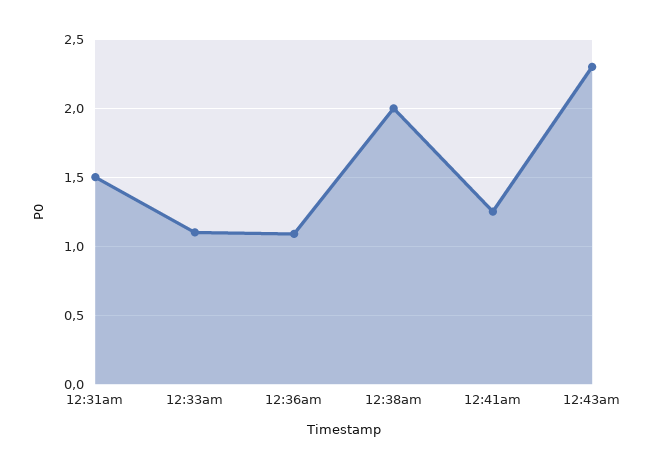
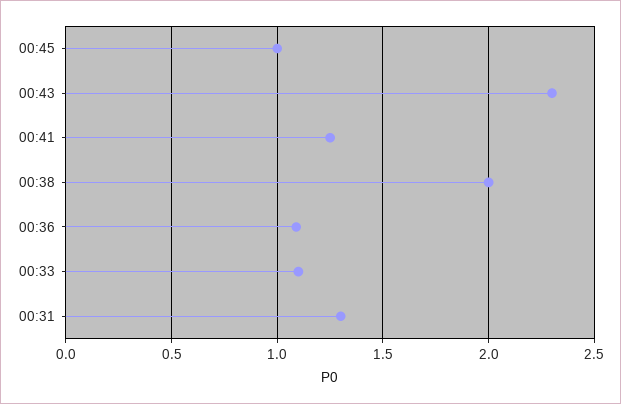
12:31am: 1.5 -> 1.3
00:45: none -> 1

